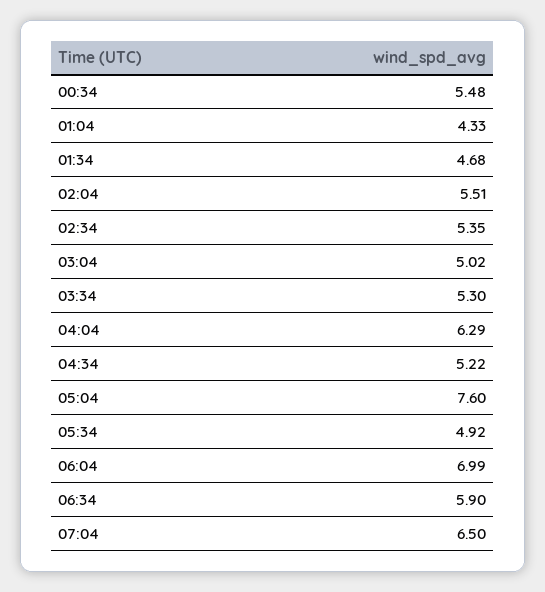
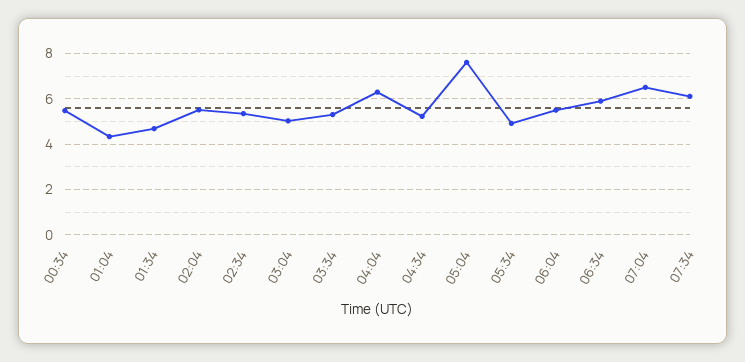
06:04: 6.99 -> 5.5
07:34: none -> 6

